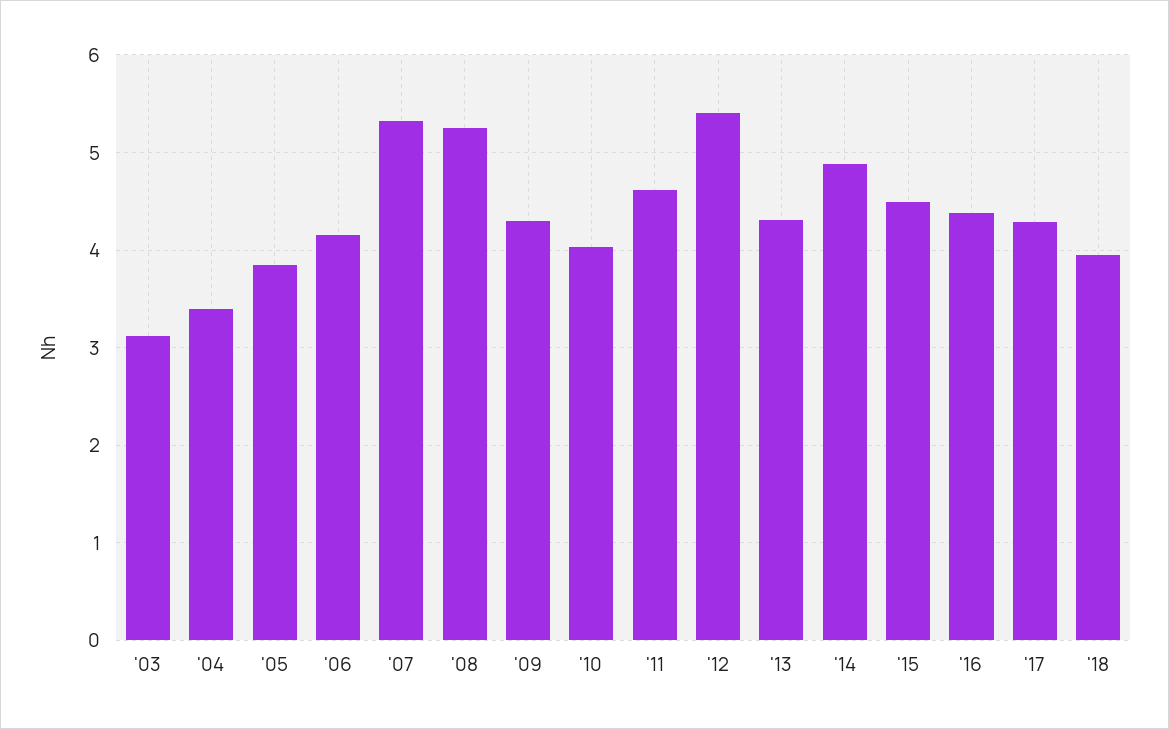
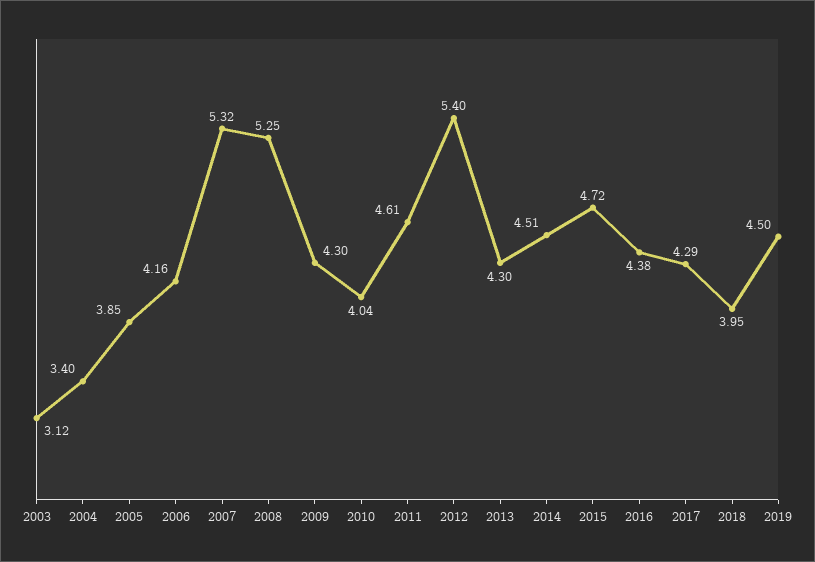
'14: 4.9 -> 4.51
'15: 4.5 -> 4.72
2019: none -> 4.5

